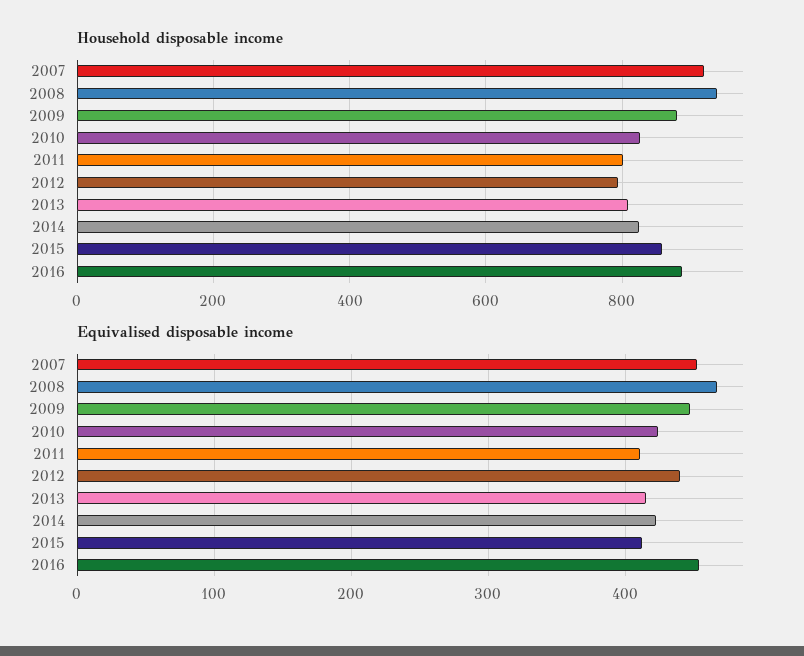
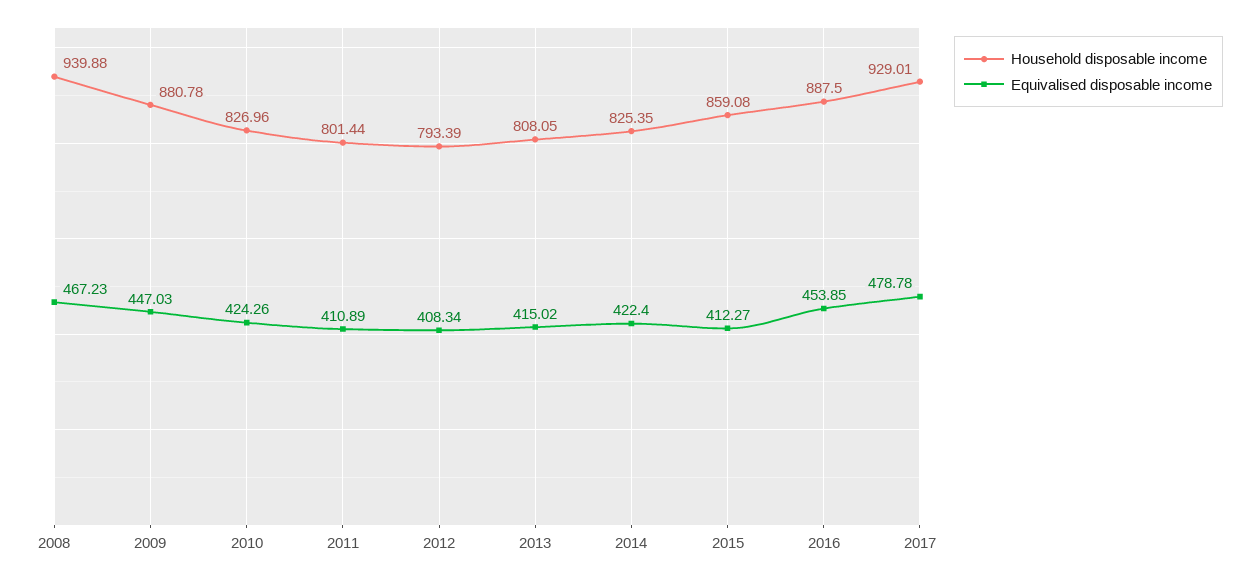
Household disposable income, 2007: 920 -> none
Equivalised disposable income, 2007: 450 -> none
Equivalised disposable income, 2012: 440 -> 408.34
Household disposable income, 2017: none -> 929.01
Equivalised disposable income, 2017: none -> 478.78

